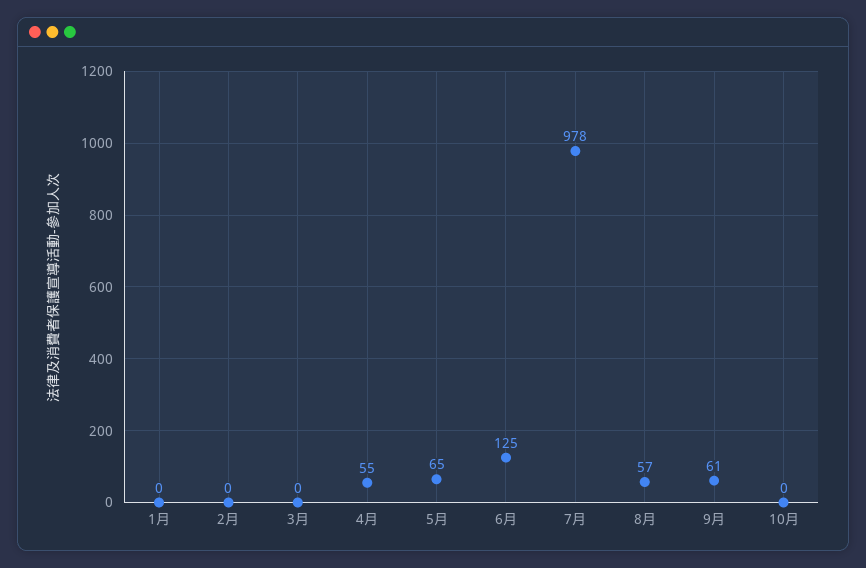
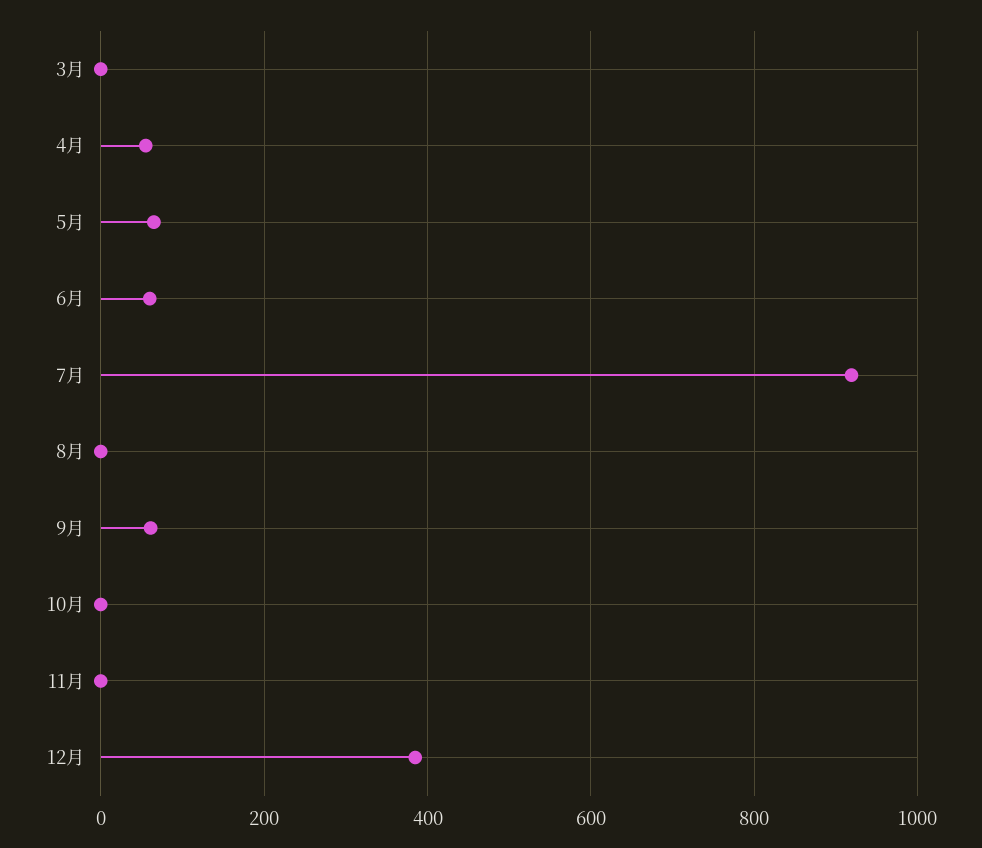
1月: 0 -> none
2月: 0 -> none
6月: 125 -> 60
7月: 978 -> 920
8月: 57 -> 0
11月: none -> 0
12月: none -> 380

